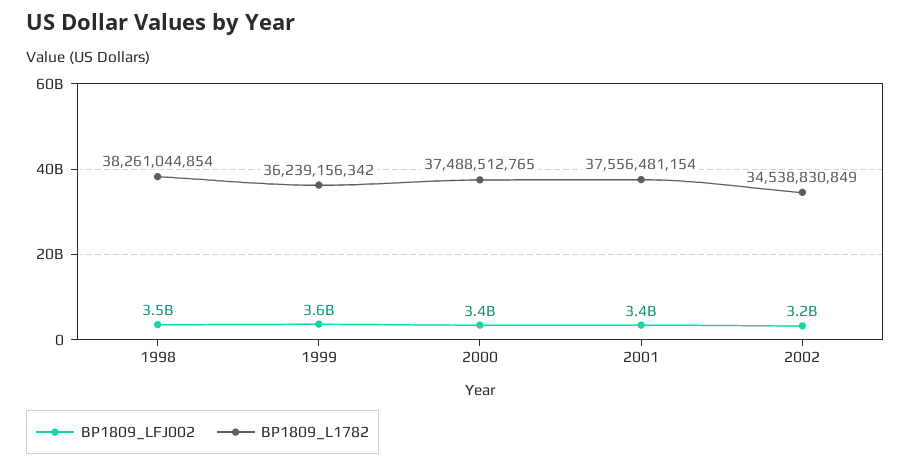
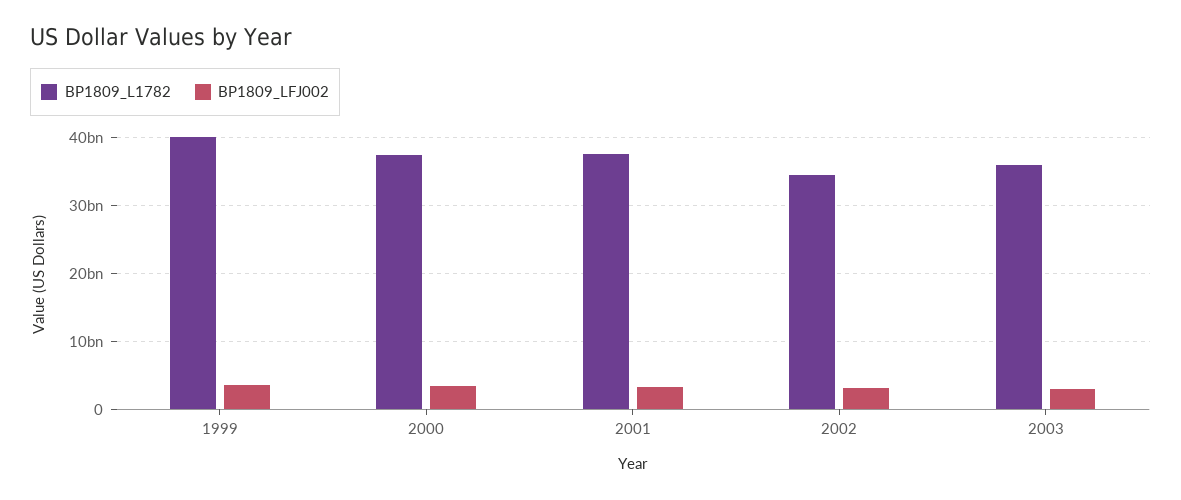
BP1809_LFJ002, 1998: 3500000000 -> none
BP1809_L1782, 1998: 38261044854 -> none
BP1809_L1782, 1999: 36239156342 -> 40000000000
BP1809_L1782, 2003: none -> 36000000000
BP1809_LFJ002, 2003: none -> 3000000000

